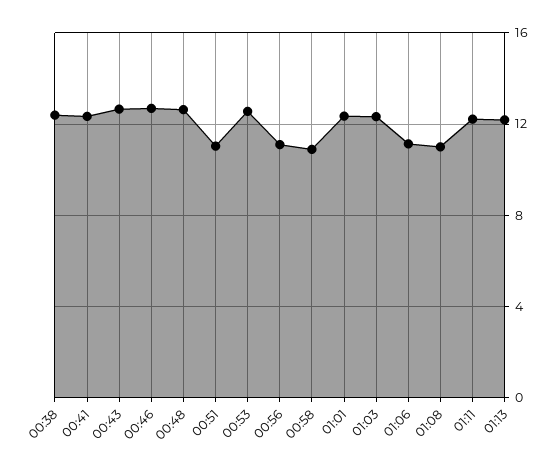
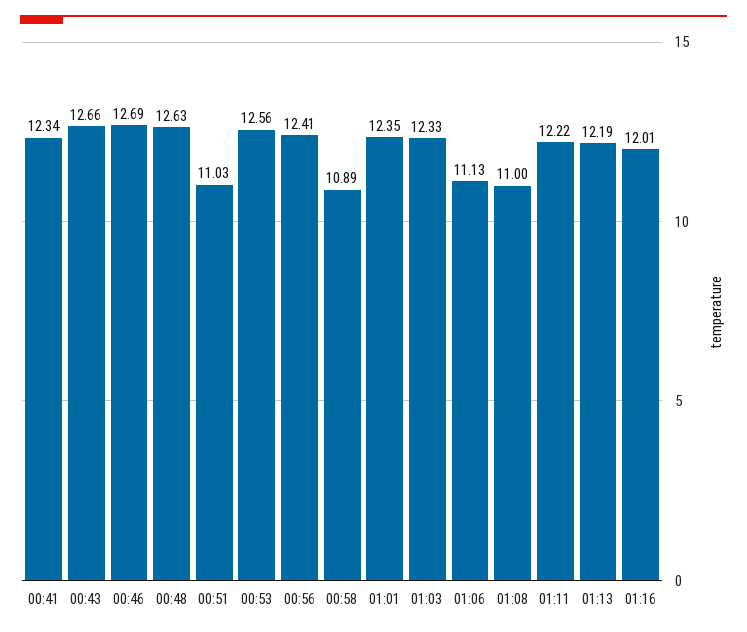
00:38: 12.5 -> none
00:56: 11 -> 12.41
01:16: none -> 12.01

